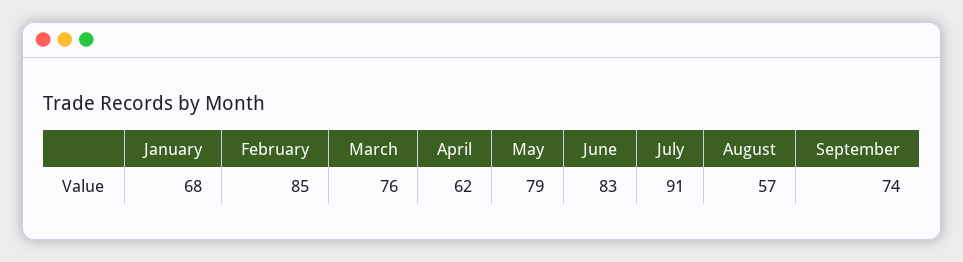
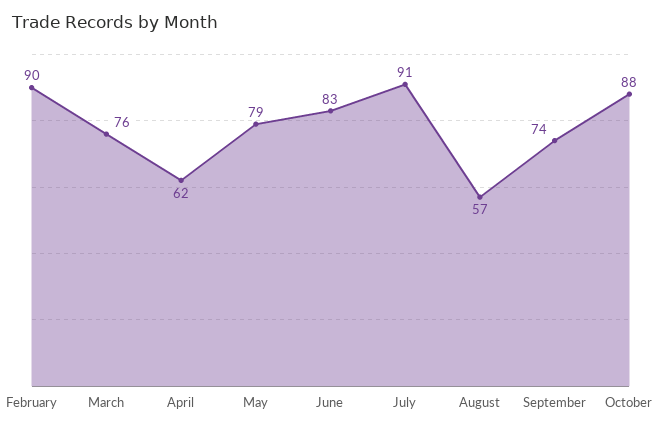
January: 68 -> none
February: 85 -> 90
October: none -> 88

